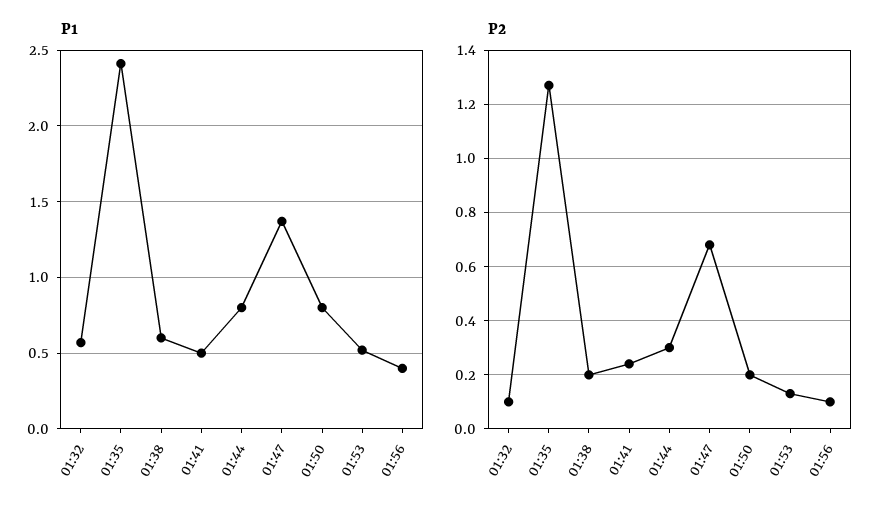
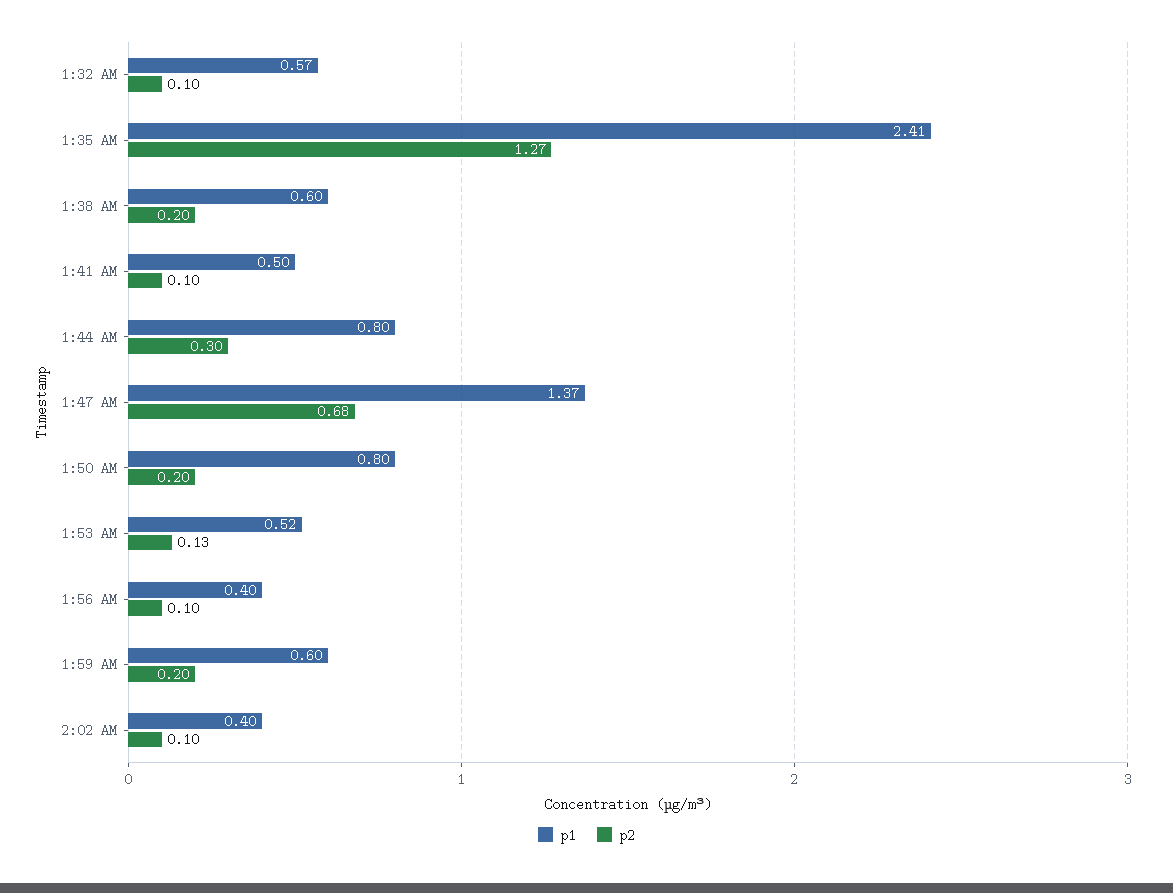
P2, 01:41: 0.25 -> 0.1
P1, 1:59 AM: none -> 0.6
P2, 1:59 AM: none -> 0.2
P1, 2:02 AM: none -> 0.4
P2, 2:02 AM: none -> 0.1

